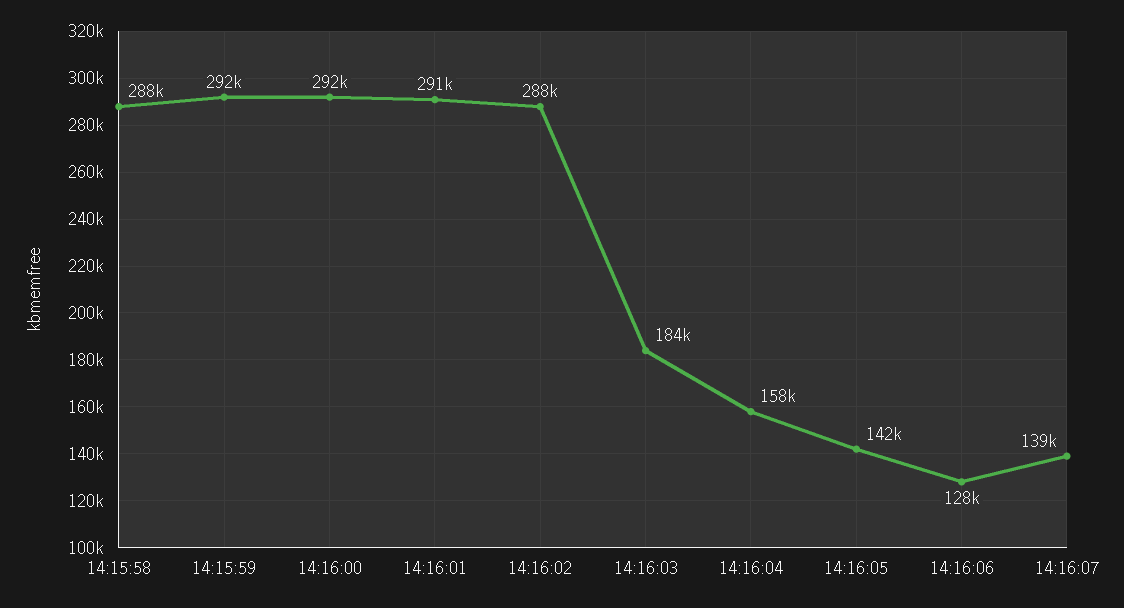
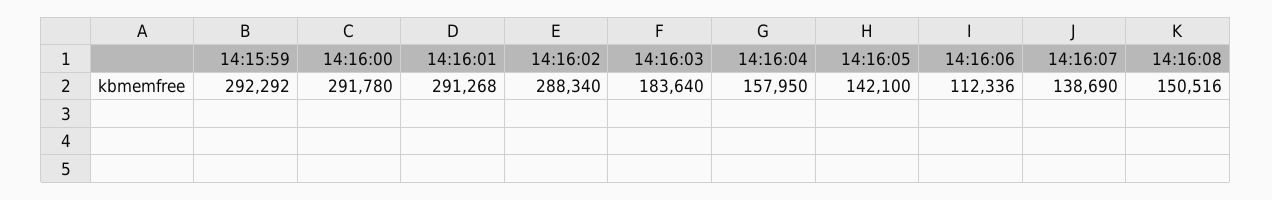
14:15:58: 288000 -> none
14:16:06: 128000 -> 112336
14:16:08: none -> 150516

